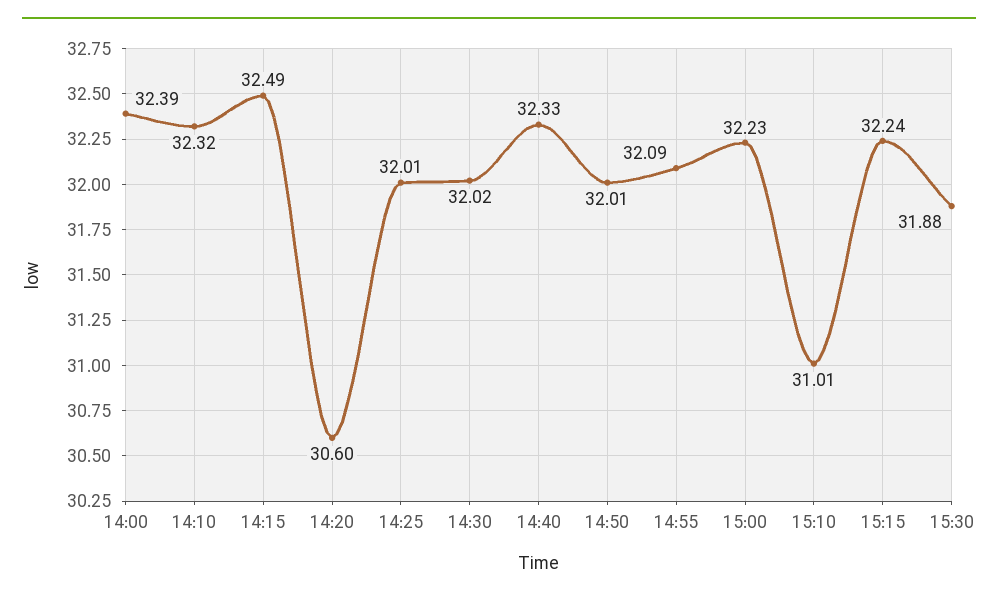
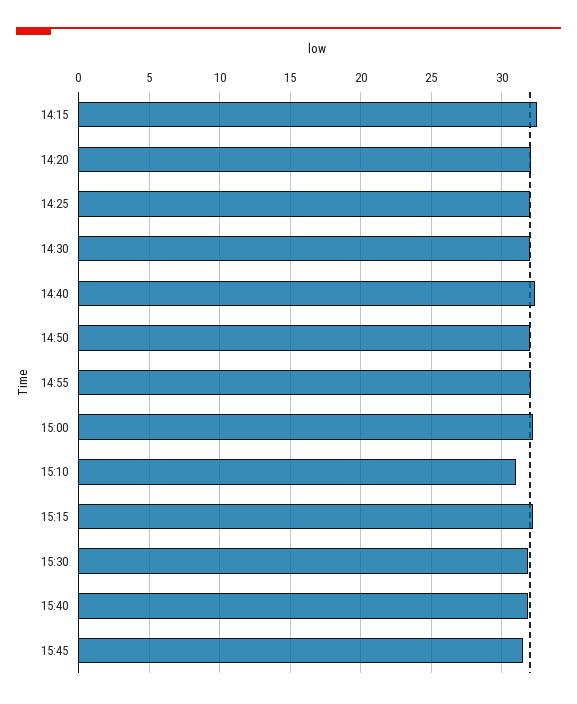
14:00: 32.39 -> none
14:10: 32.32 -> none
14:20: 30.6 -> 32
15:40: none -> 32
15:45: none -> 31.5

